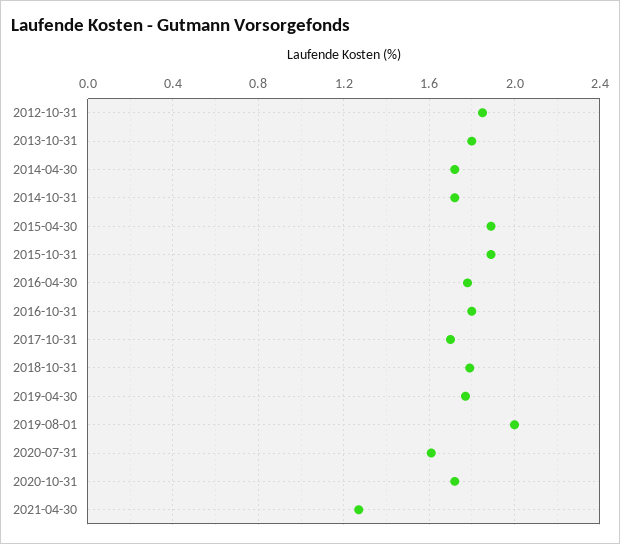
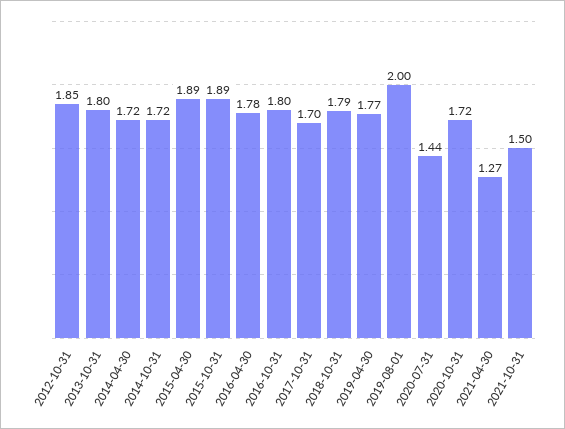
2020-07-31: 1.6 -> 1.44
2021-10-31: none -> 1.5

